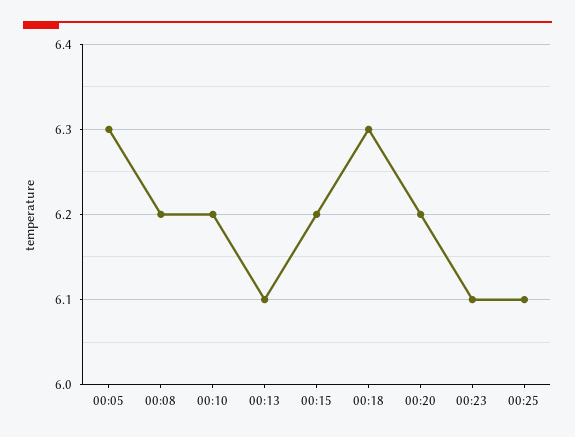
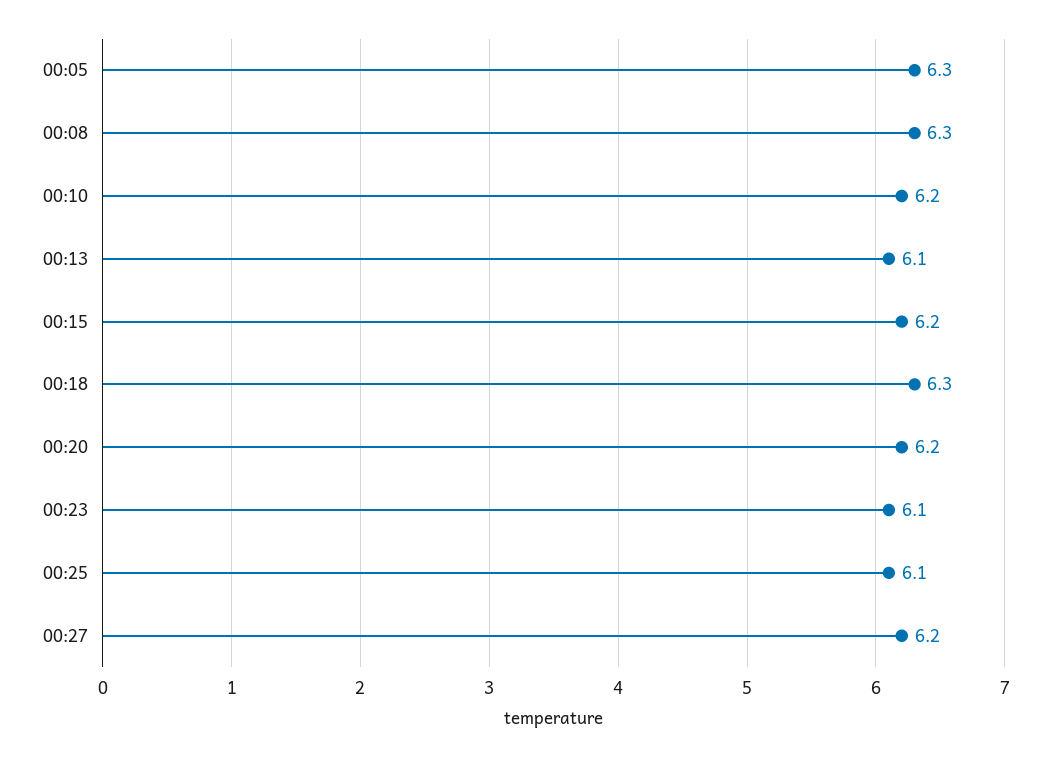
00:08: 6.2 -> 6.3
00:27: none -> 6.2

